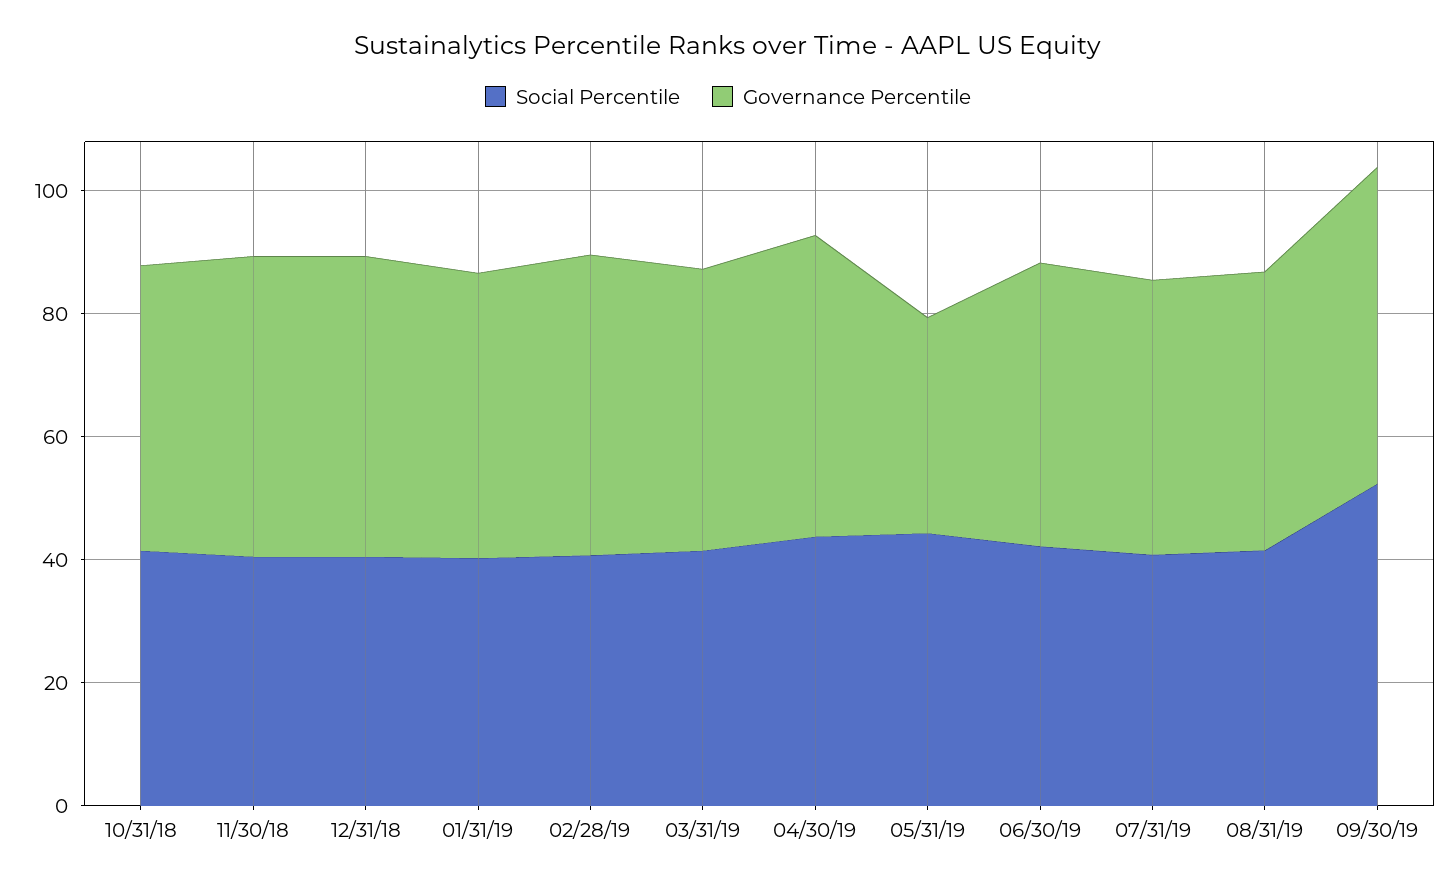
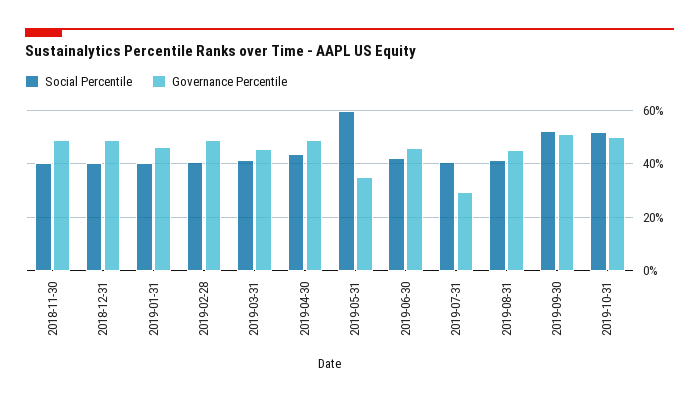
Social Percentile, 10/31/18: 40 -> none
Governance Percentile, 10/31/18: 45 -> none
Social Percentile, 05/31/19: 45 -> 60
Governance Percentile, 07/31/19: 45 -> 30
Social Percentile, 2019-10-31: none -> 52.5
Governance Percentile, 2019-10-31: none -> 50

